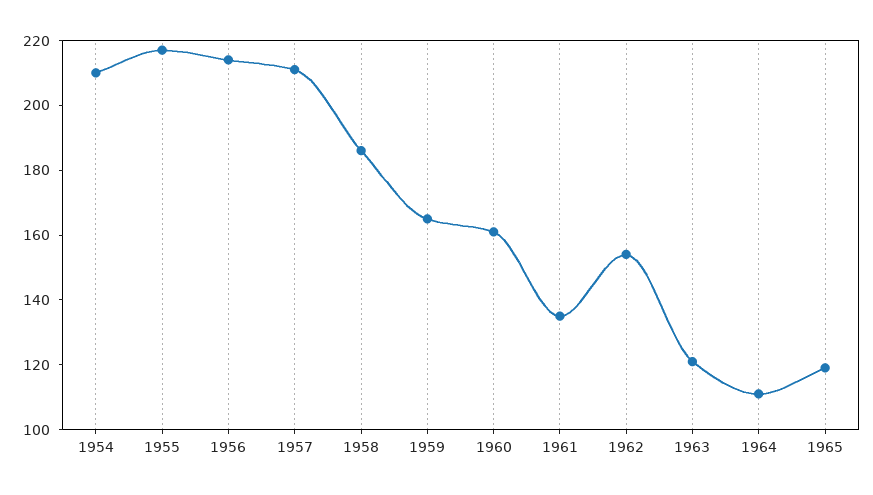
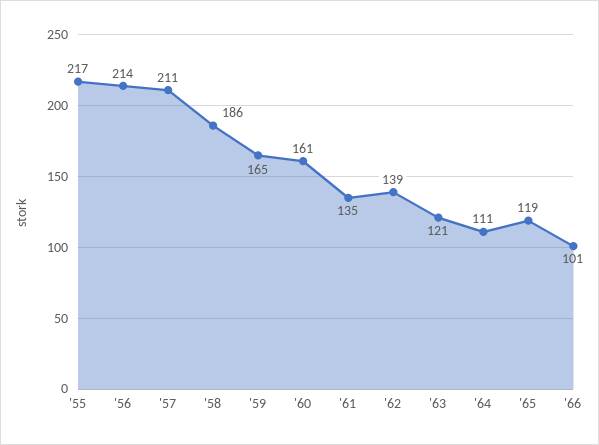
1954: 210 -> none
1962: 155 -> 139
'66: none -> 101

